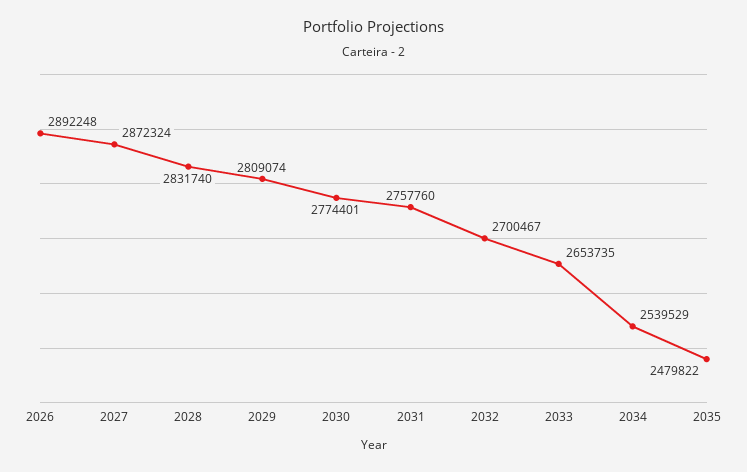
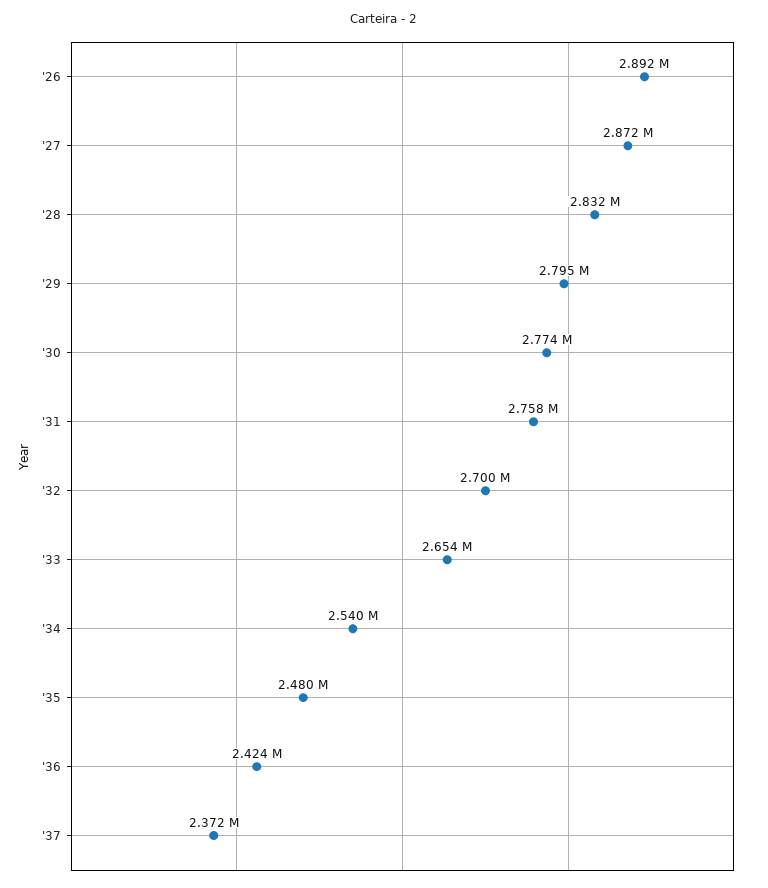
2029: 2809074 -> 2795000
'36: none -> 2424000
'37: none -> 2372000

